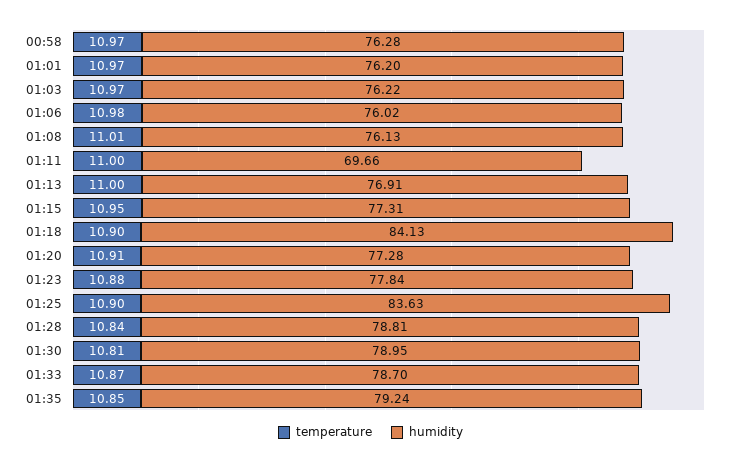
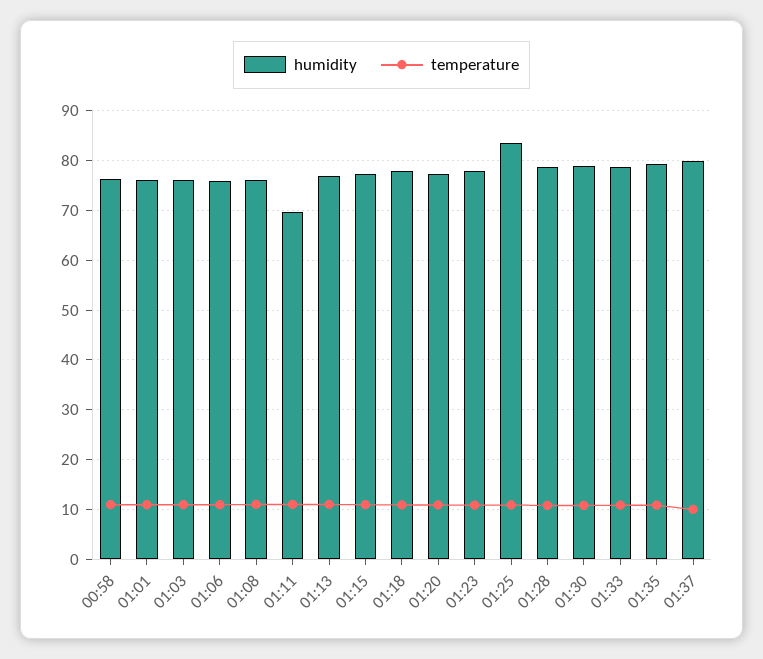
humidity, 01:18: 84.13 -> 78
humidity, 01:37: none -> 80
temperature, 01:37: none -> 10

